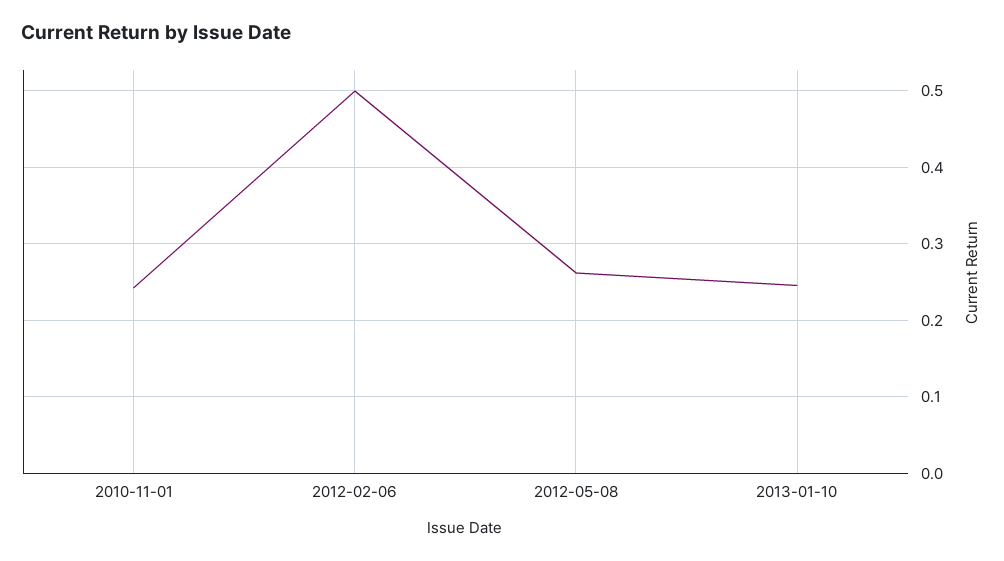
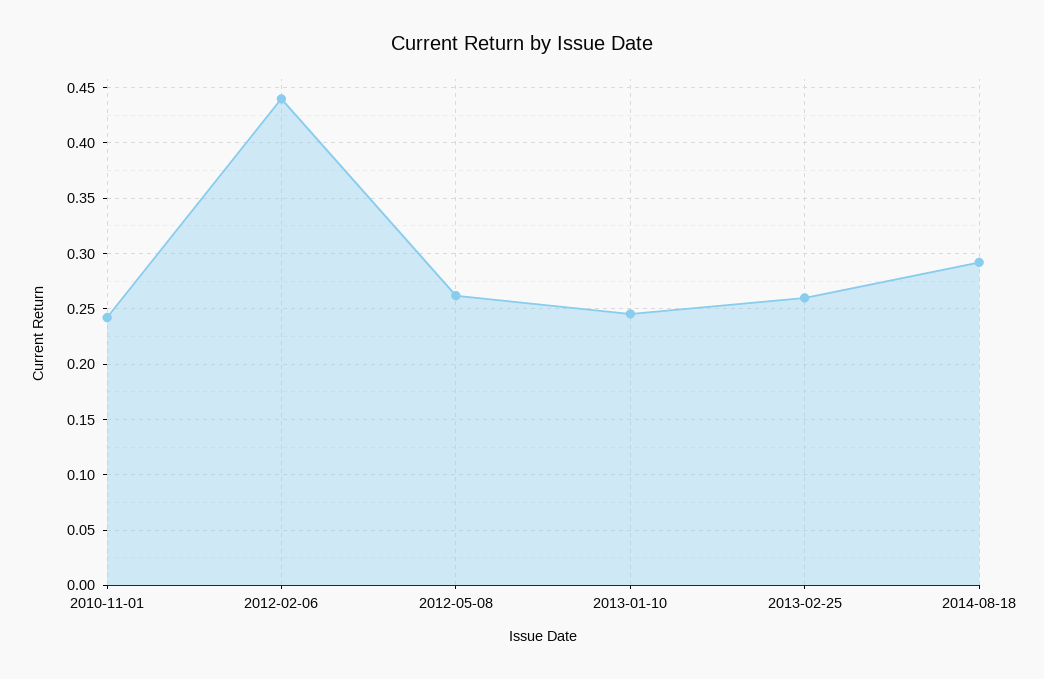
2012-02-06: 0.5 -> 0.44
2013-02-25: none -> 0.26
2014-08-18: none -> 0.29

